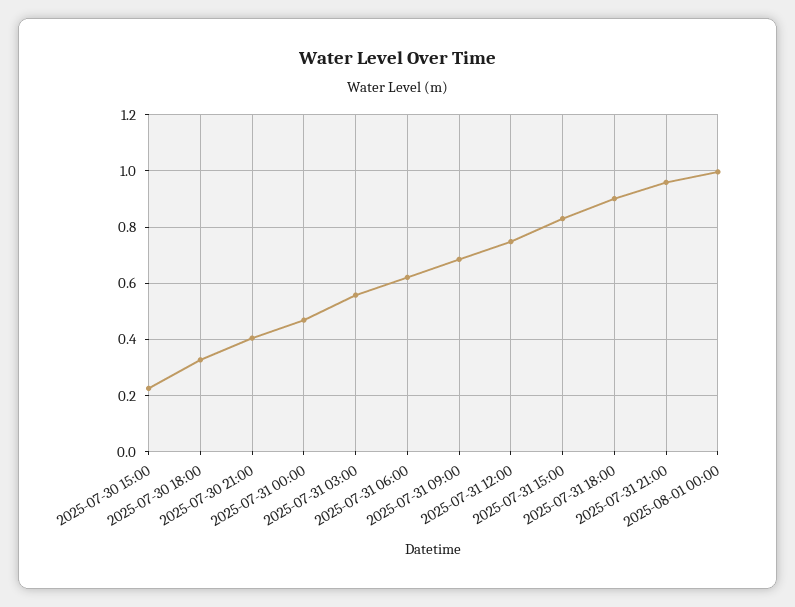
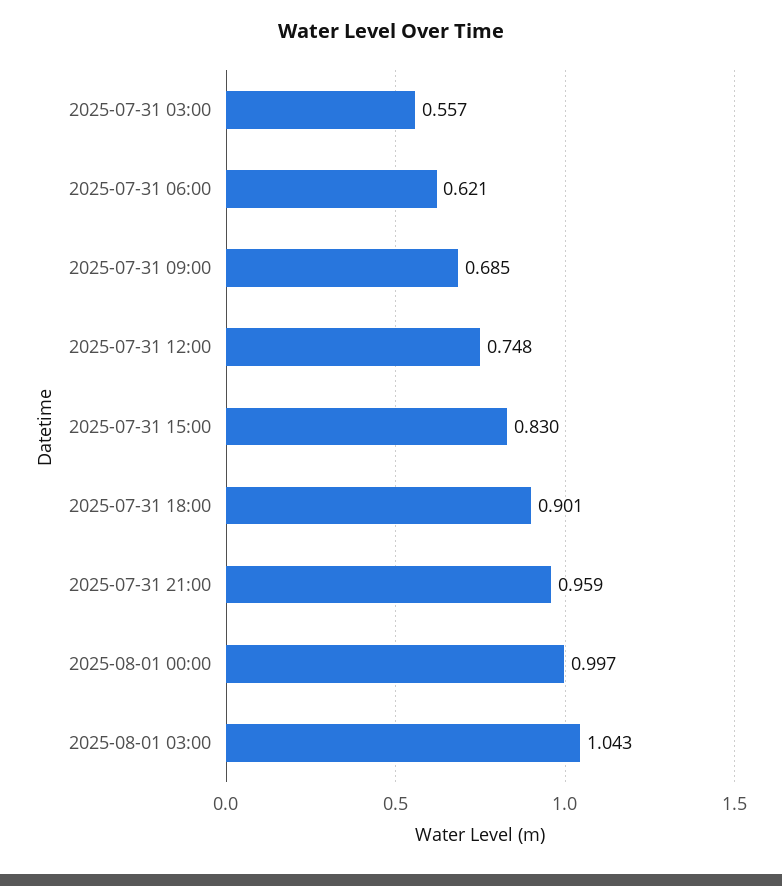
2025-07-30 15:00: 0.225 -> none
2025-07-30 18:00: 0.325 -> none
2025-07-30 21:00: 0.4 -> none
2025-07-31 00:00: 0.475 -> none
2025-08-01 03:00: none -> 1.043

